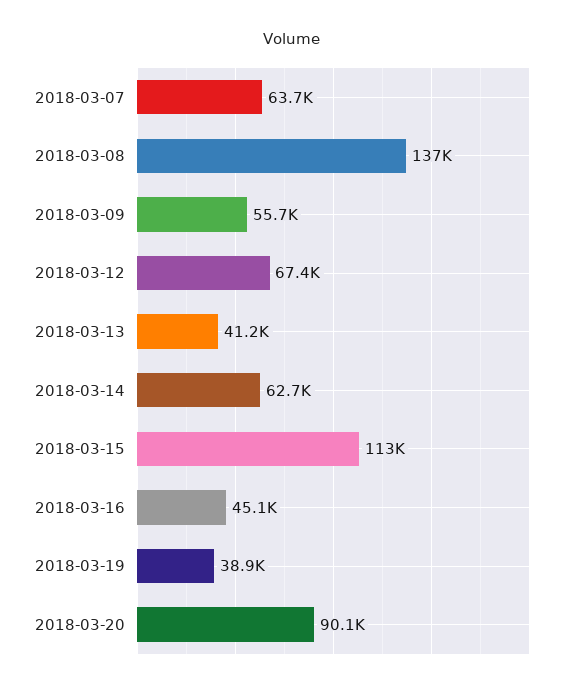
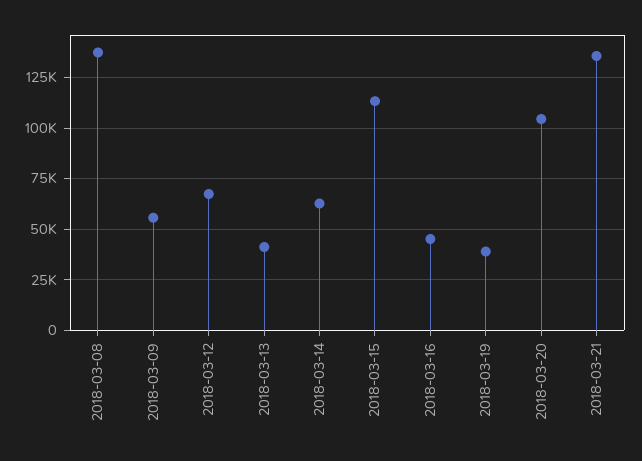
2018-03-07: 63700 -> none
2018-03-20: 90100 -> 105000
2018-03-21: none -> 135000

